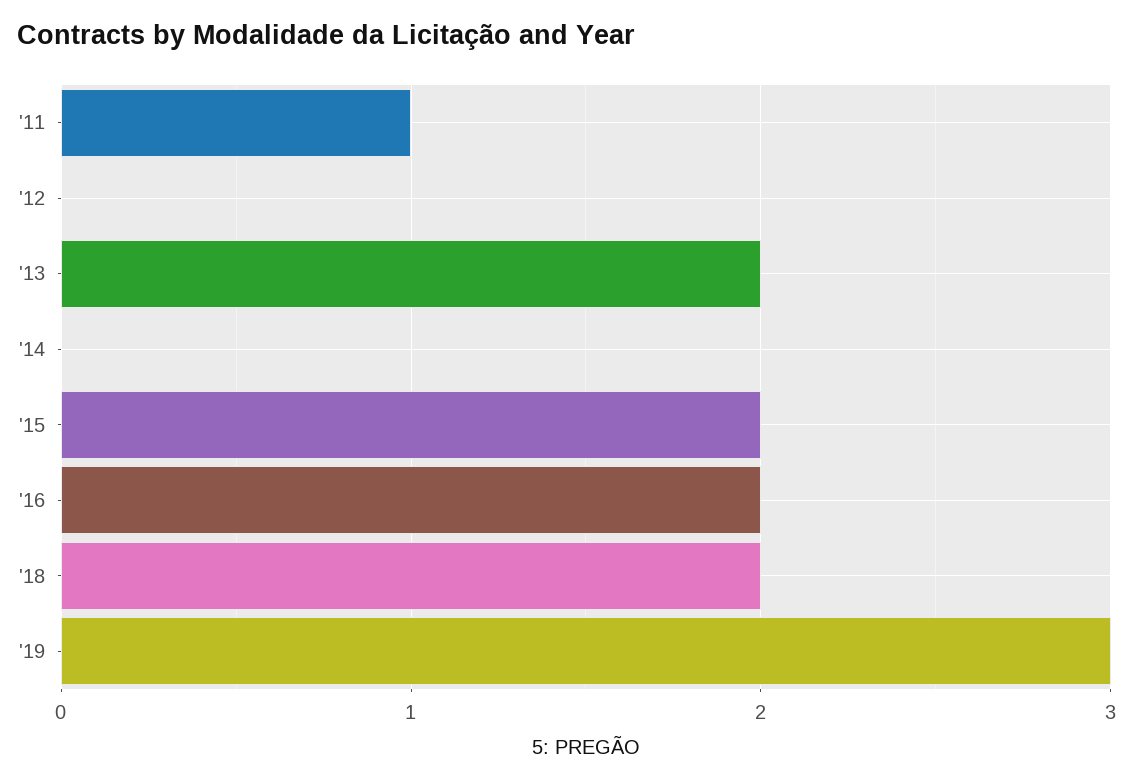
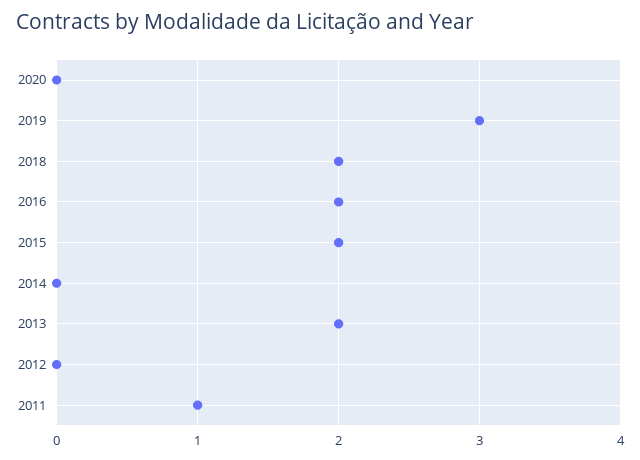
2020: none -> 0

